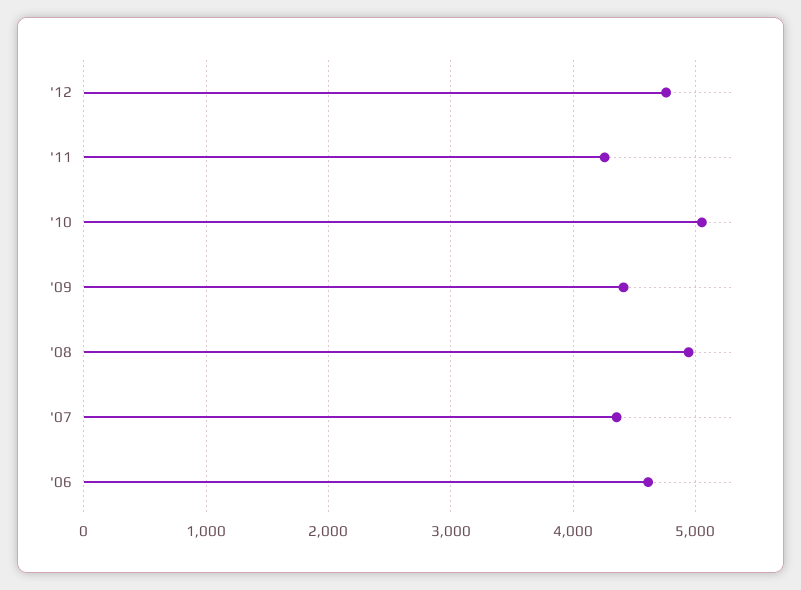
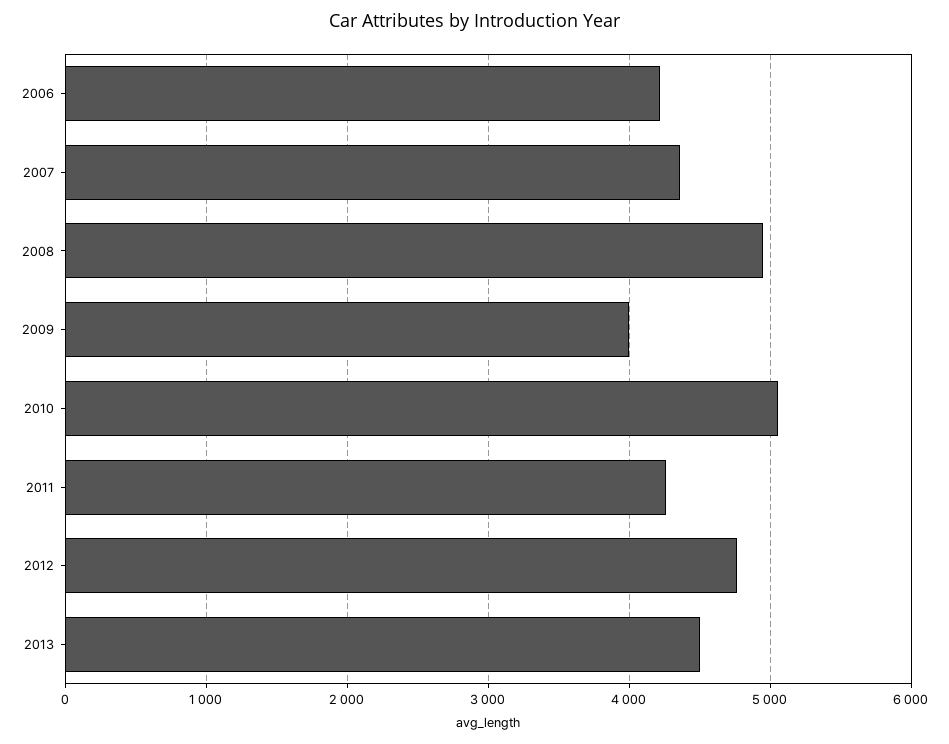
'09: 4400 -> 4000
'06: 4600 -> 4200
2013: none -> 4500

